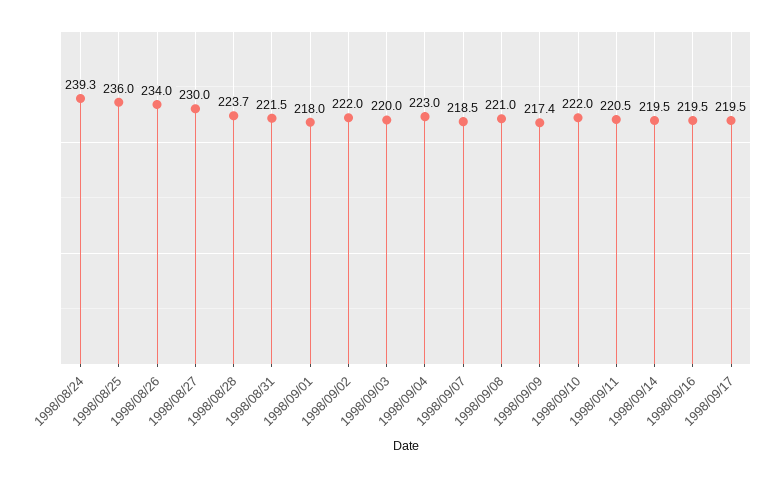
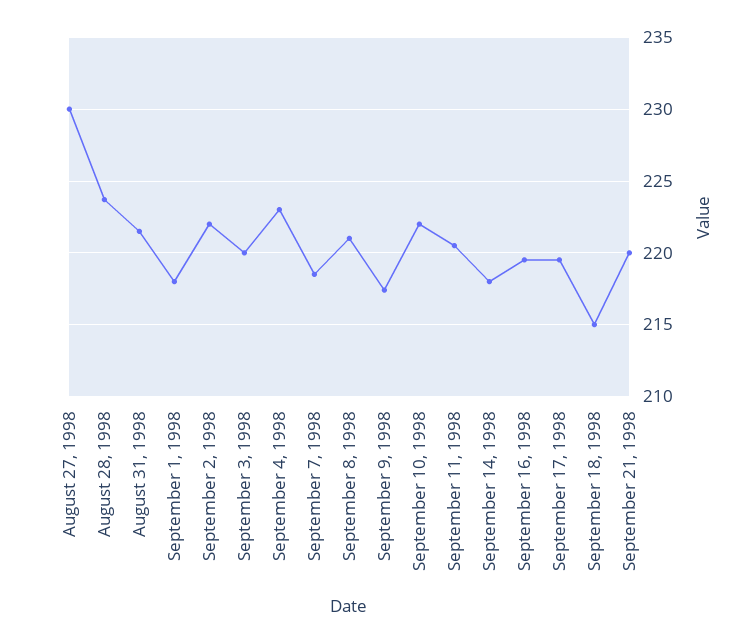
1998/08/24: 239.3 -> none
1998/08/25: 236 -> none
1998/08/26: 234 -> none
1998/09/14: 219.5 -> 218
September 18, 1998: none -> 215
September 21, 1998: none -> 220

